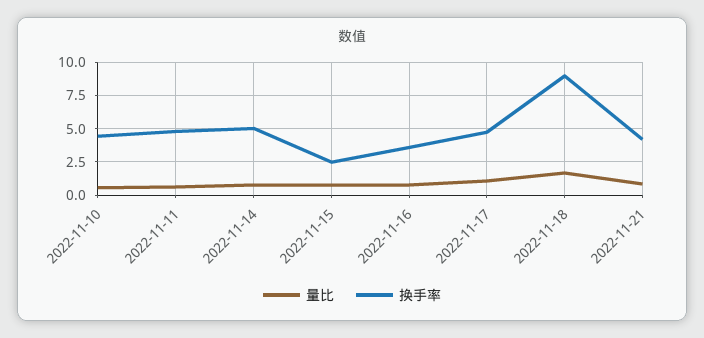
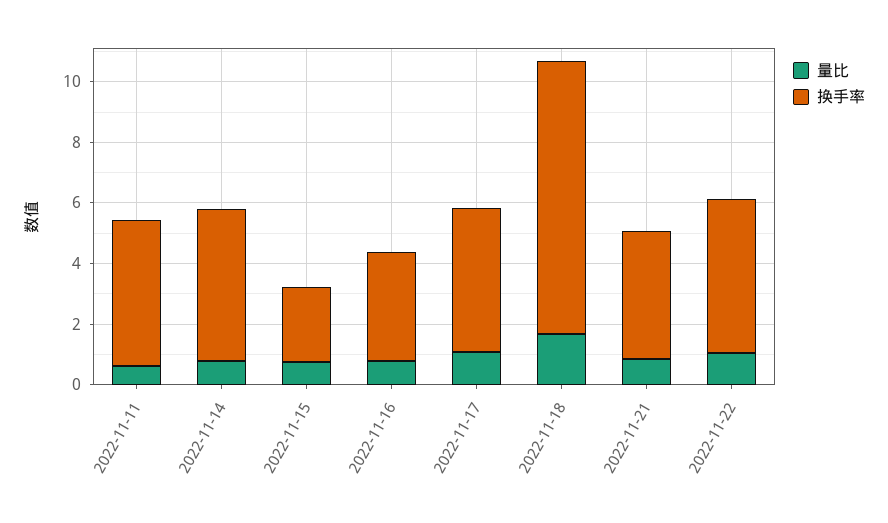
量比, 2022-11-10: 0.5 -> none
换手率, 2022-11-10: 4.5 -> none
量比, 2022-11-22: none -> 1
换手率, 2022-11-22: none -> 5

